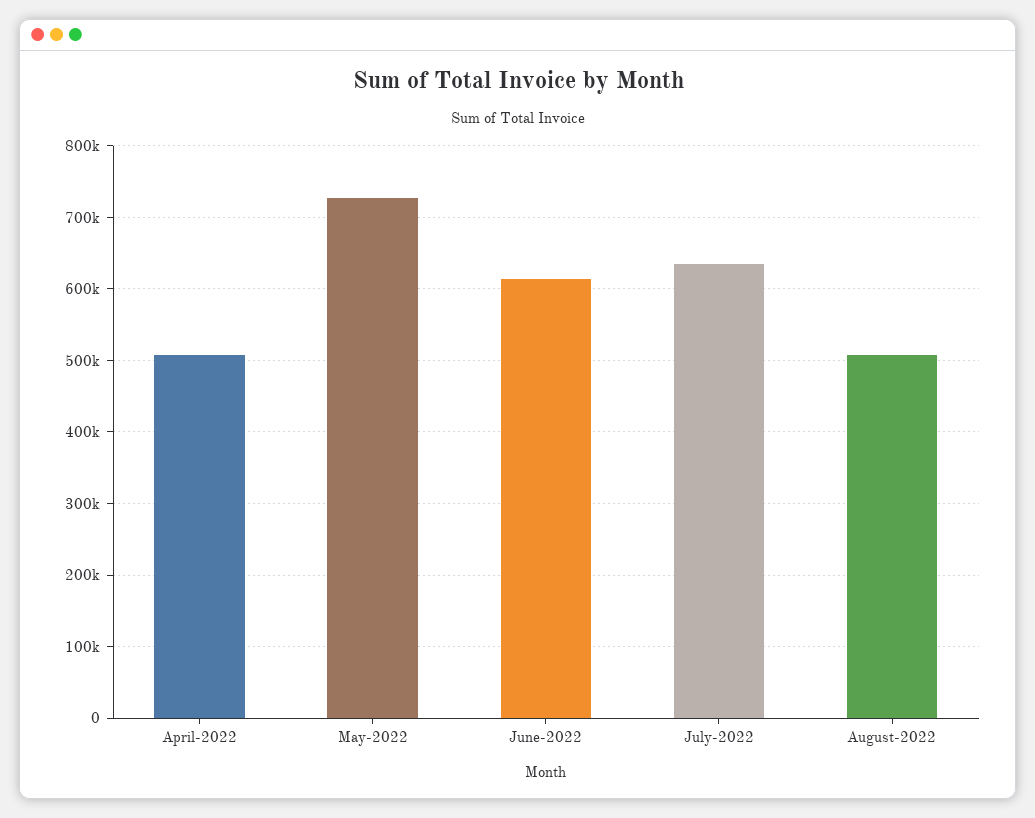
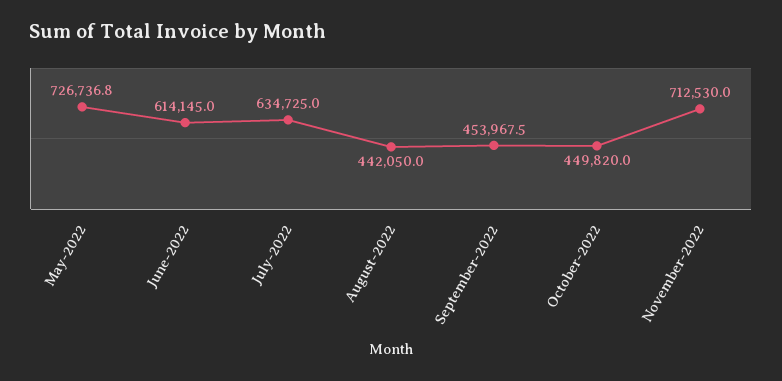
April-2022: 510000 -> none
August-2022: 510000 -> 442050
September-2022: none -> 453967.5
October-2022: none -> 449820
November-2022: none -> 712530

